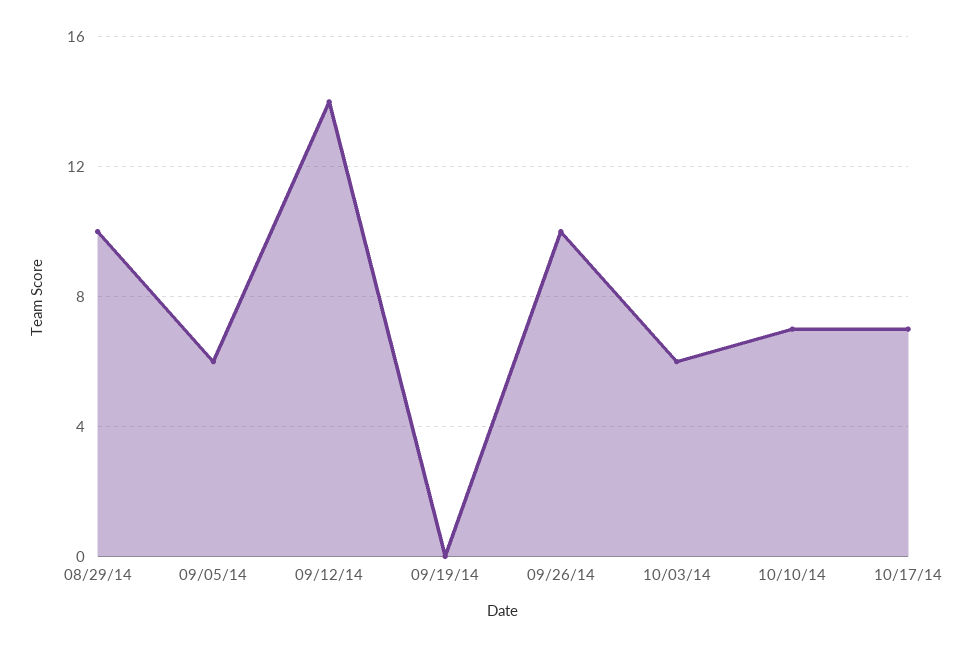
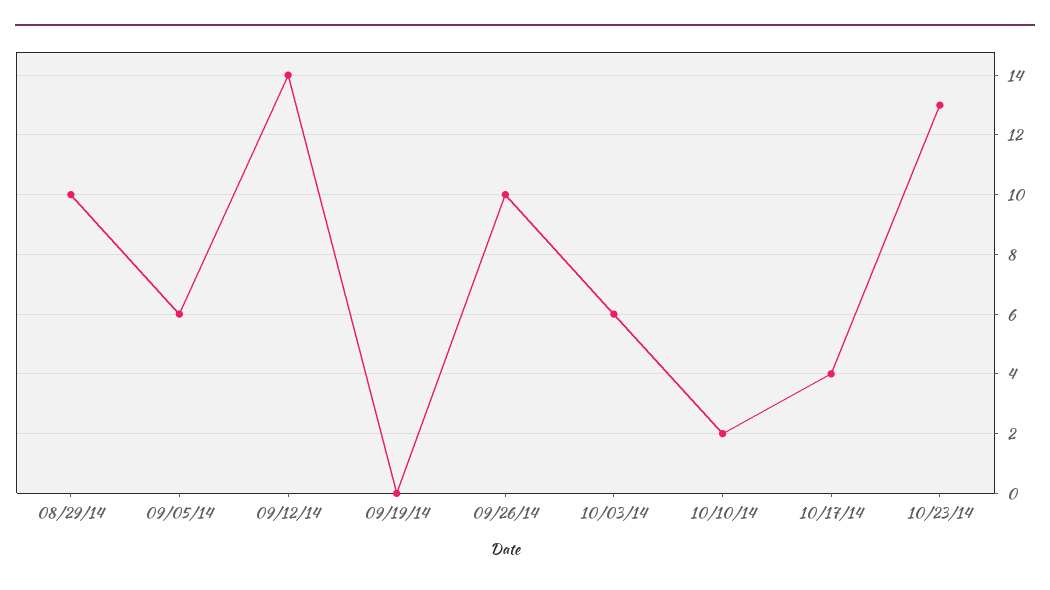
10/10/14: 7 -> 2
10/17/14: 7 -> 4
10/23/14: none -> 13

